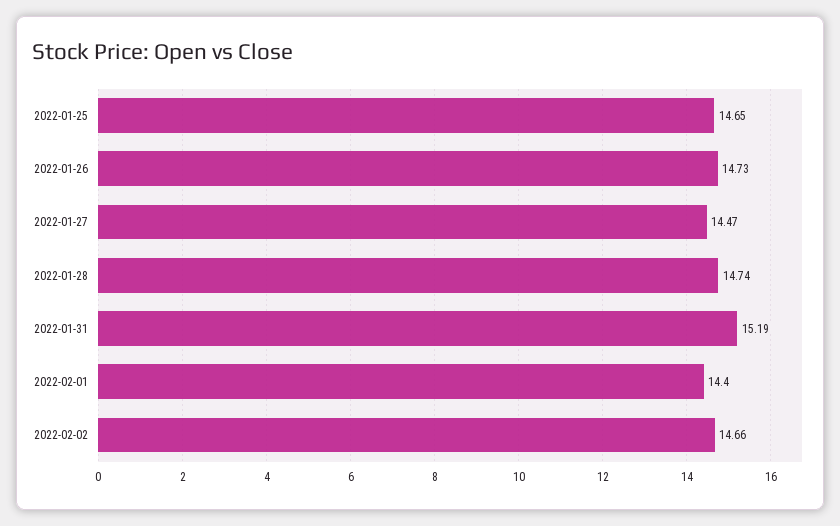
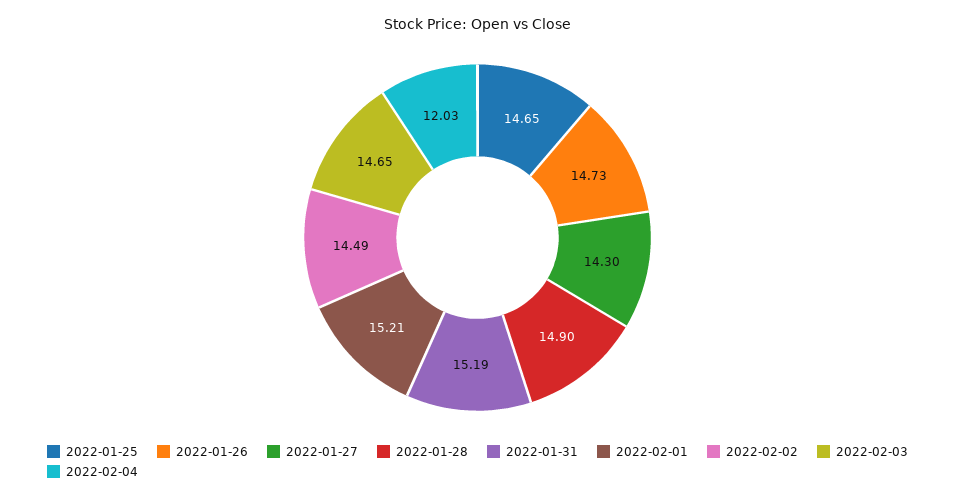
2022-01-27: 14.47 -> 14.3
2022-01-28: 14.74 -> 14.9
2022-02-01: 14.4 -> 15.21
2022-02-02: 14.66 -> 14.49
2022-02-03: none -> 14.65
2022-02-04: none -> 12.03

